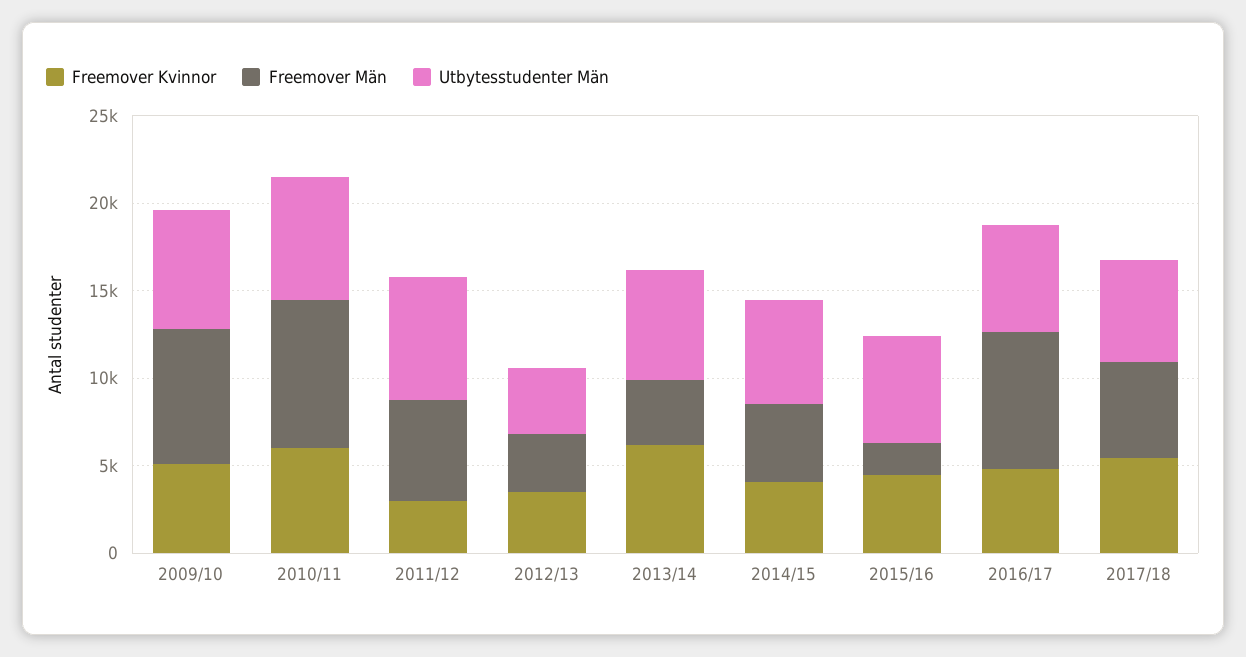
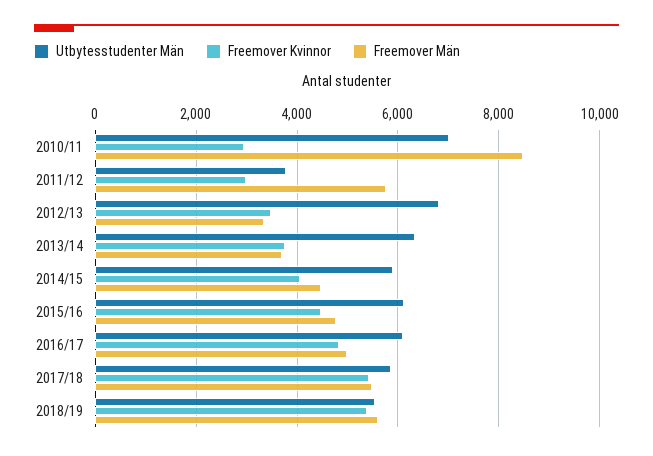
Freemover Kvinnor, 2009/10: 5000 -> none
Freemover Män, 2009/10: 8000 -> none
Utbytesstudenter Män, 2009/10: 7000 -> none
Freemover Kvinnor, 2010/11: 6000 -> 3000
Utbytesstudenter Män, 2011/12: 7000 -> 3800
Utbytesstudenter Män, 2012/13: 4000 -> 6800
Freemover Kvinnor, 2013/14: 6000 -> 3800
Freemover Män, 2015/16: 2000 -> 4800
Freemover Män, 2016/17: 8000 -> 5000
Utbytesstudenter Män, 2018/19: none -> 5600
Freemover Kvinnor, 2018/19: none -> 5400
Freemover Män, 2018/19: none -> 5600

